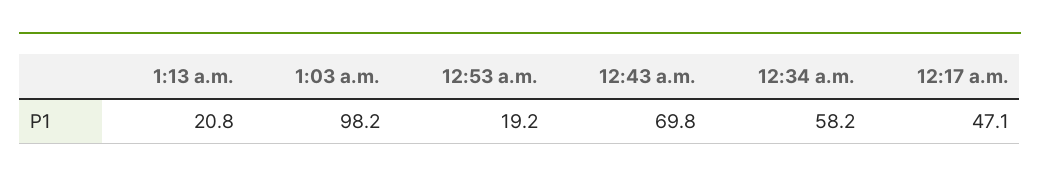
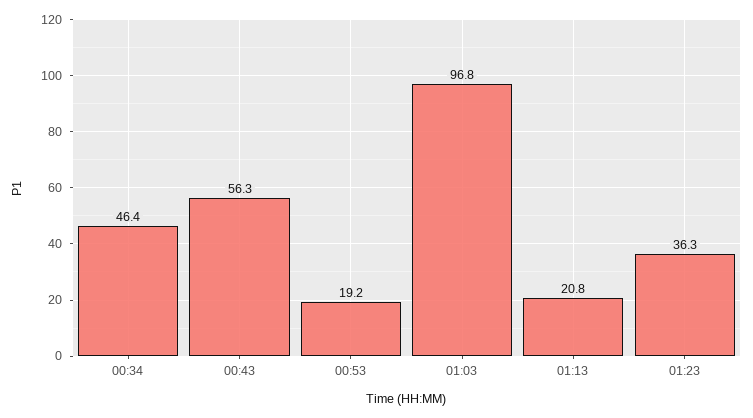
1:03 a.m.: 98.2 -> 96.8
12:43 a.m.: 69.8 -> 56.3
12:34 a.m.: 58.2 -> 46.4
12:17 a.m.: 47.1 -> none
01:23: none -> 36.3

